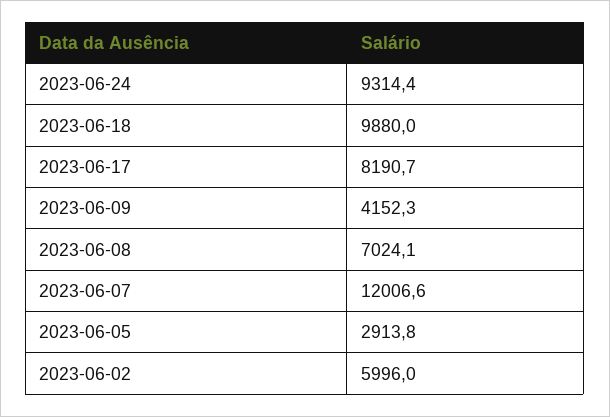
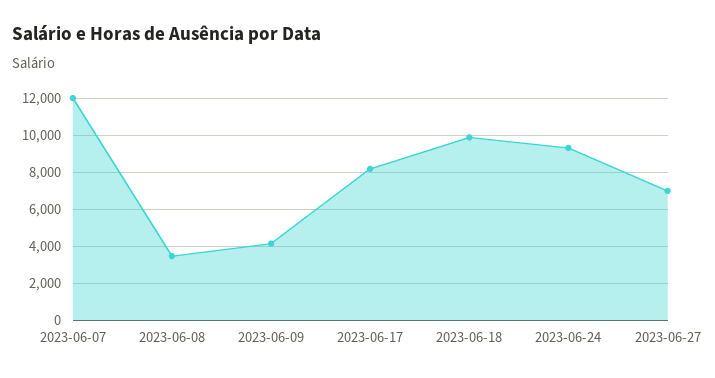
2023-06-08: 7024.1 -> 3500
2023-06-05: 2913.8 -> none
2023-06-02: 5996 -> none
2023-06-27: none -> 7000

